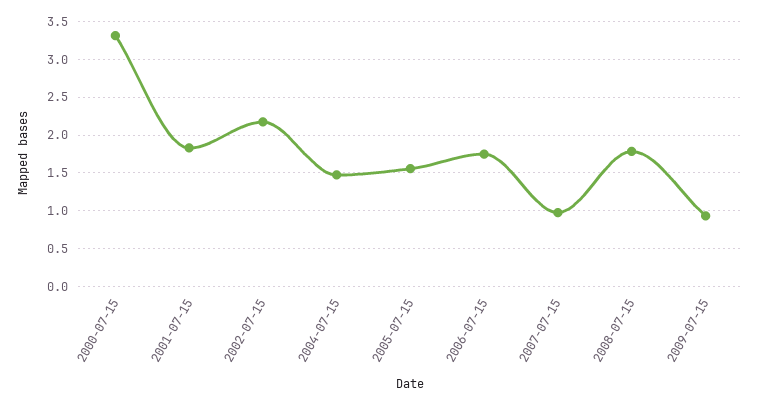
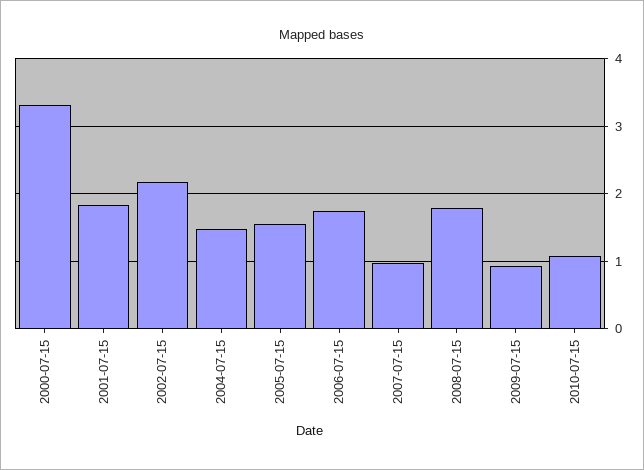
2010-07-15: none -> 1.1

